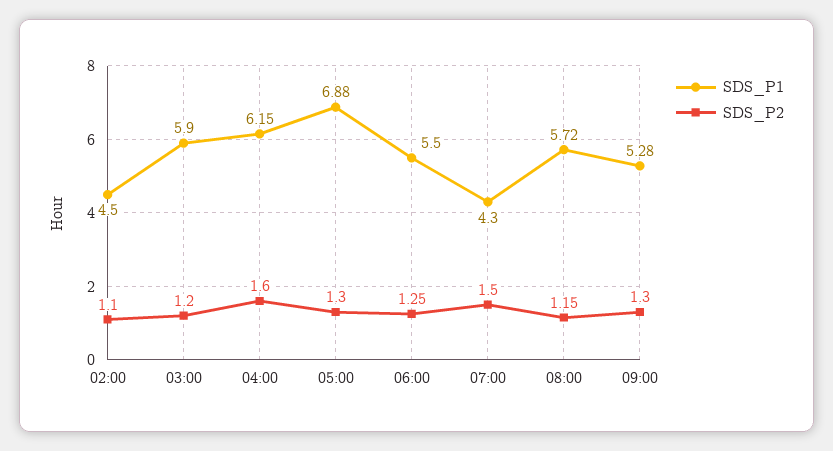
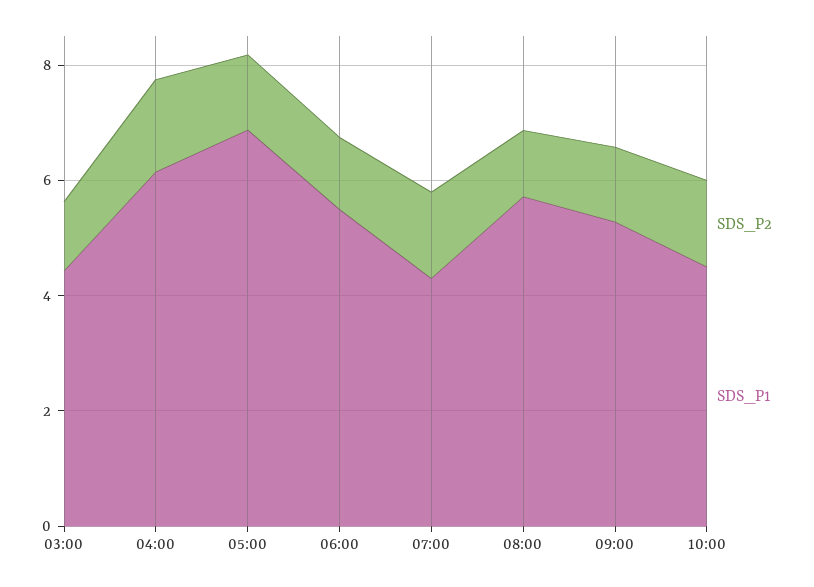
SDS_P1, 02:00: 4.5 -> none
SDS_P2, 02:00: 1.1 -> none
SDS_P1, 03:00: 5.9 -> 4.5
SDS_P2, 10:00: none -> 1.5
SDS_P1, 10:00: none -> 4.5

